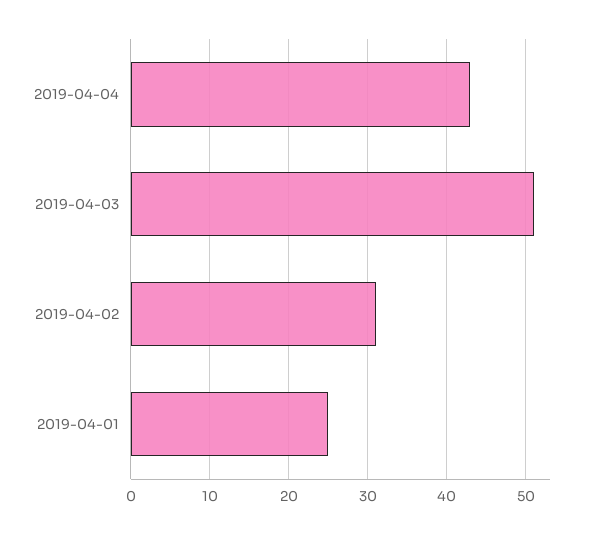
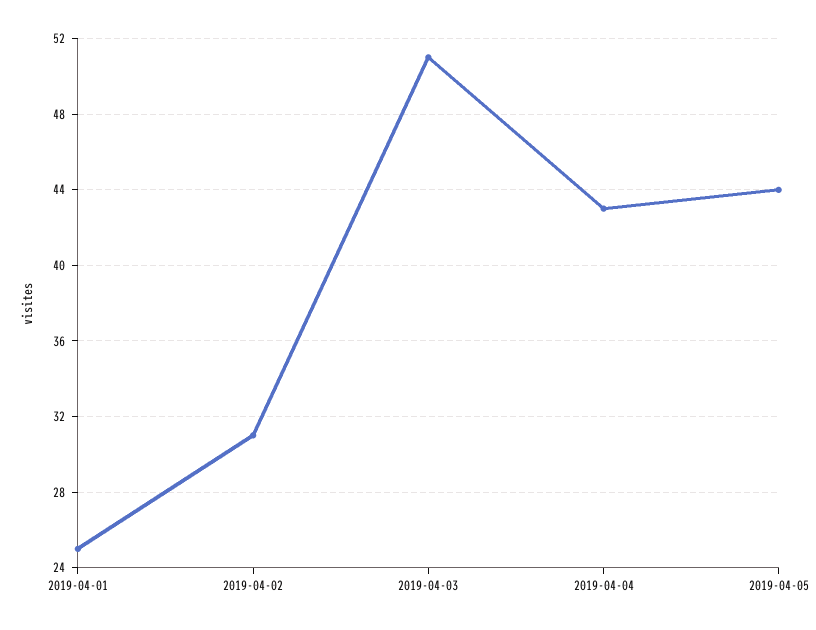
2019-04-05: none -> 44

